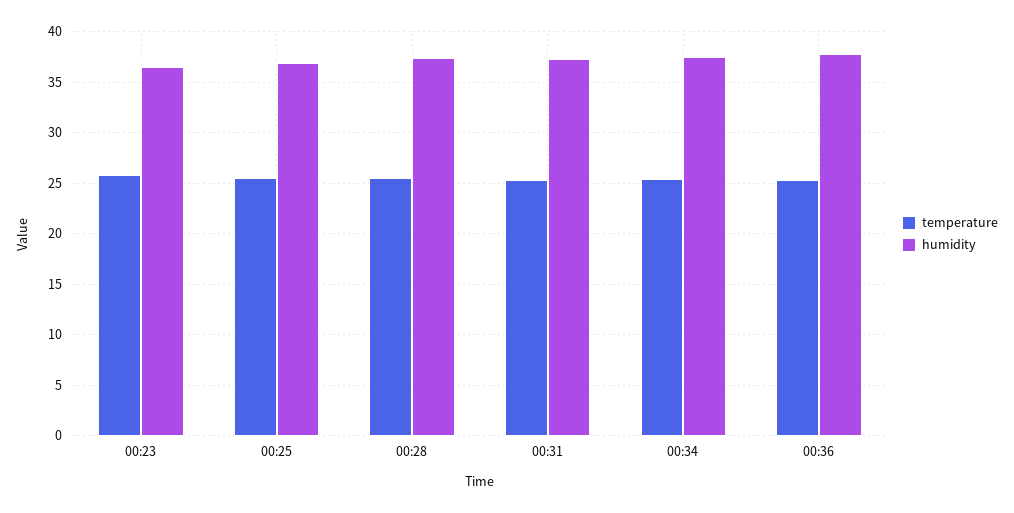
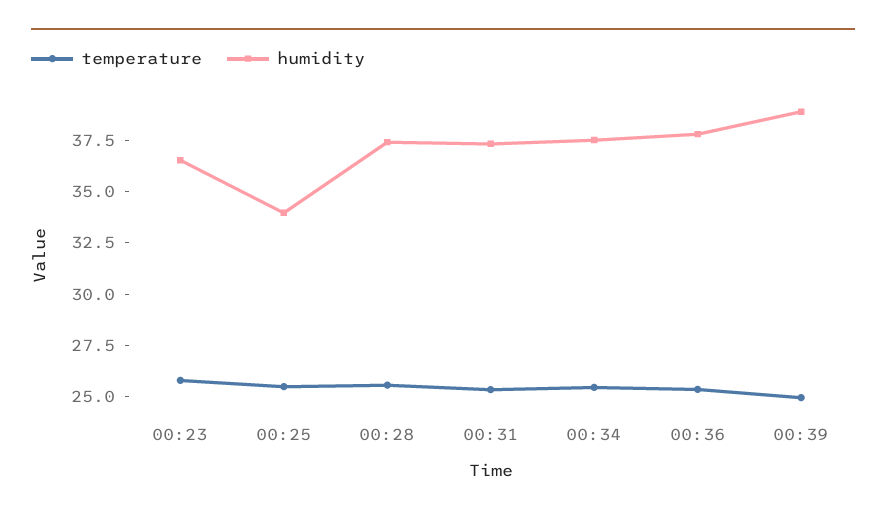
humidity, 00:25: 37 -> 34
temperature, 00:39: none -> 25
humidity, 00:39: none -> 39

